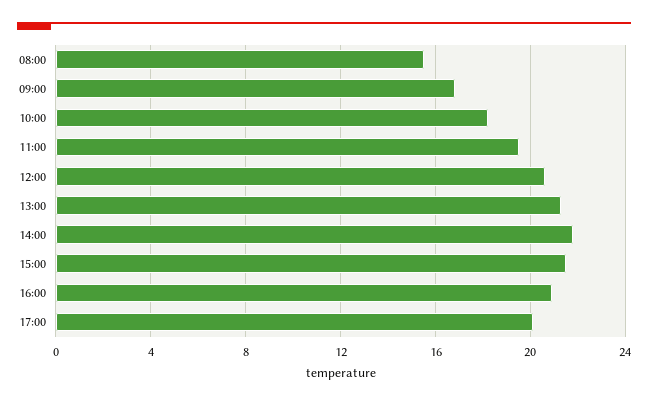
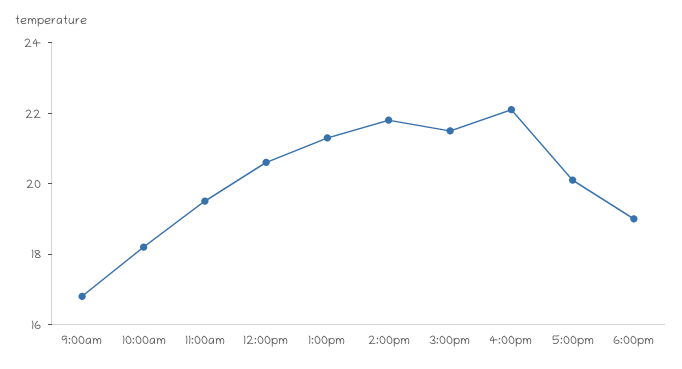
08:00: 15.5 -> none
16:00: 21 -> 22
6:00pm: none -> 19

